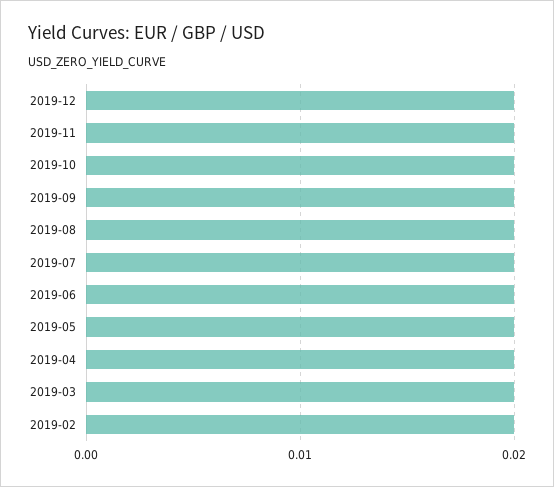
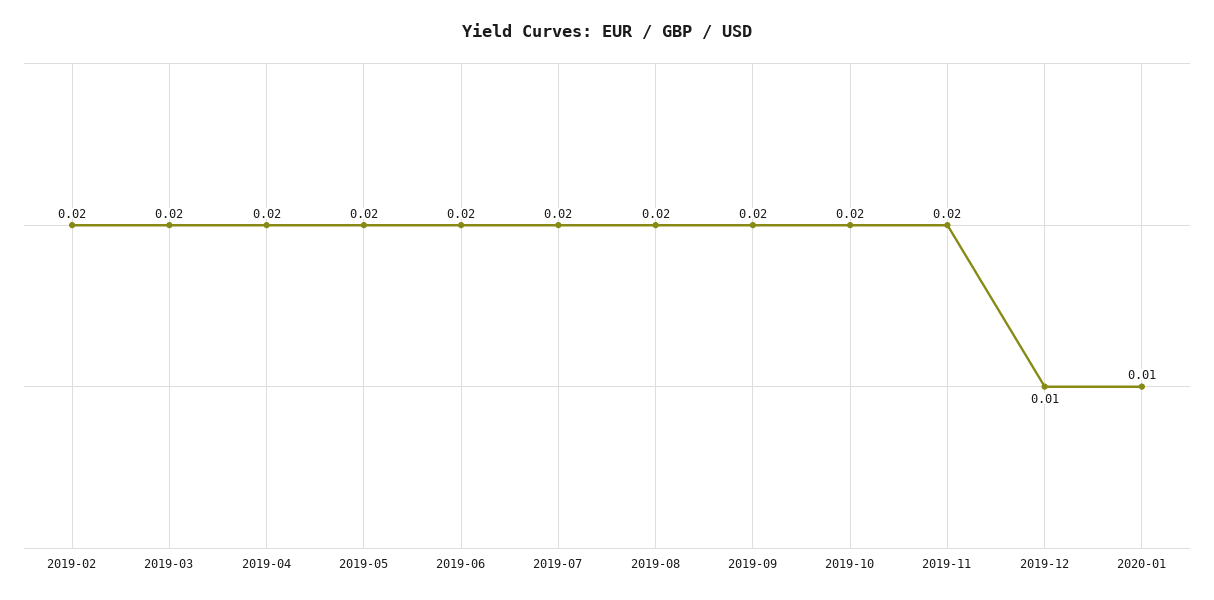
2019-12: 0.02 -> 0.01
2020-01: none -> 0.01

